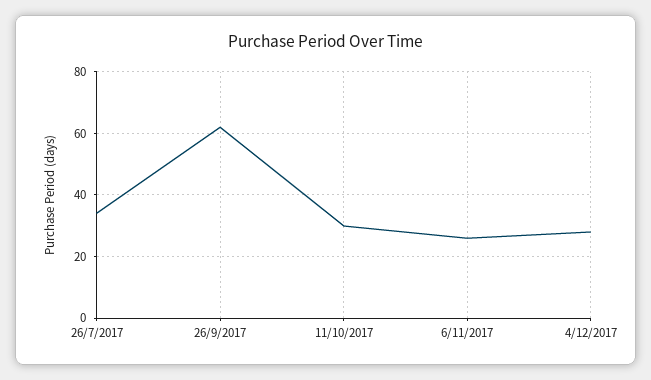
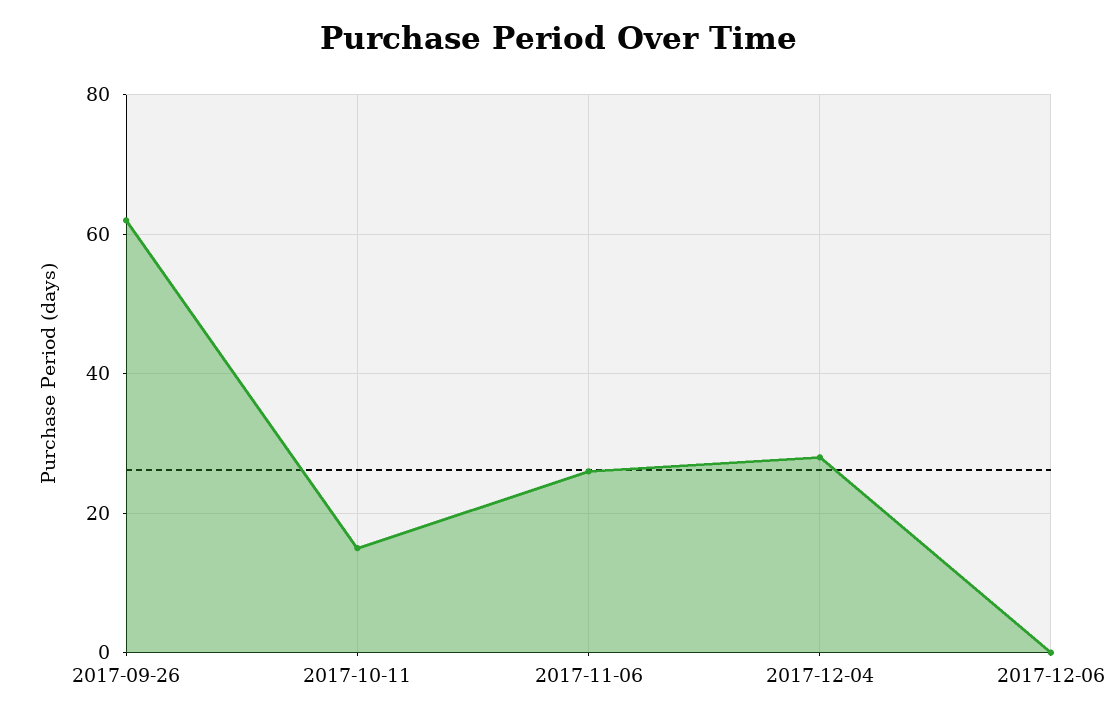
26/7/2017: 35 -> none
11/10/2017: 30 -> 15
2017-12-06: none -> 0

